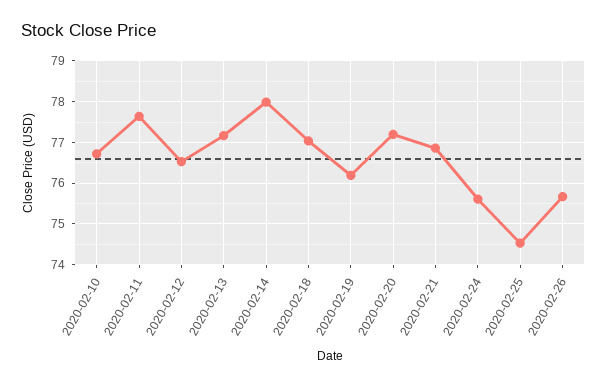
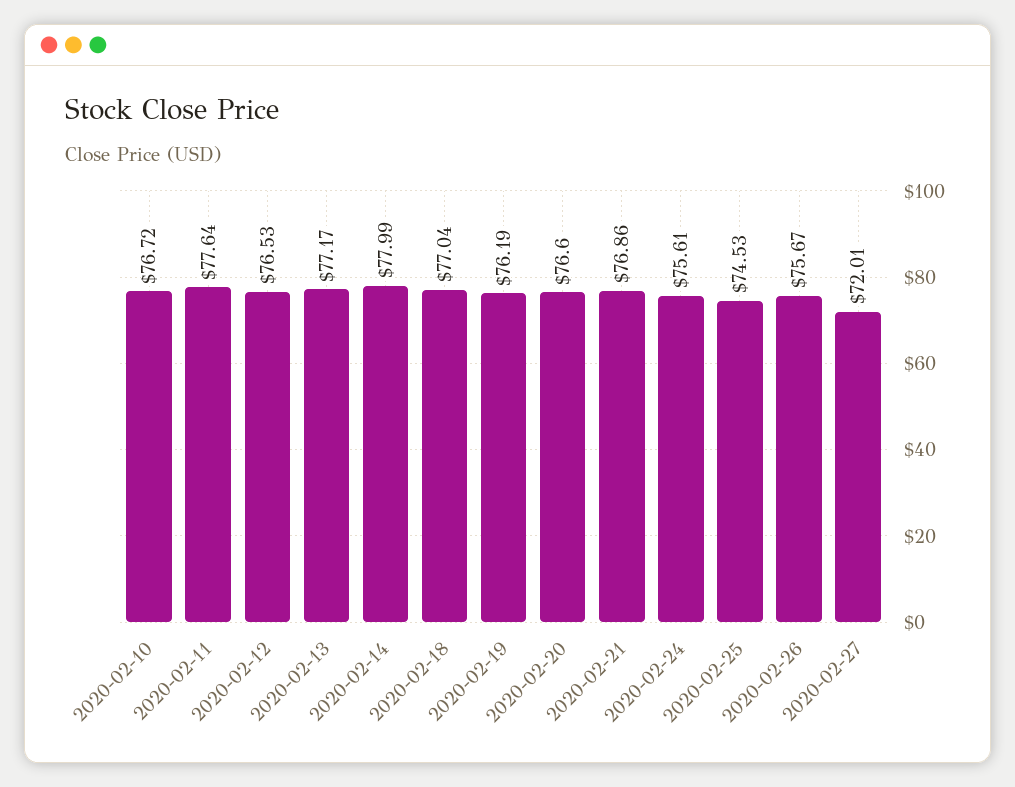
2020-02-20: 77.2 -> 76.6
2020-02-27: none -> 72.01

